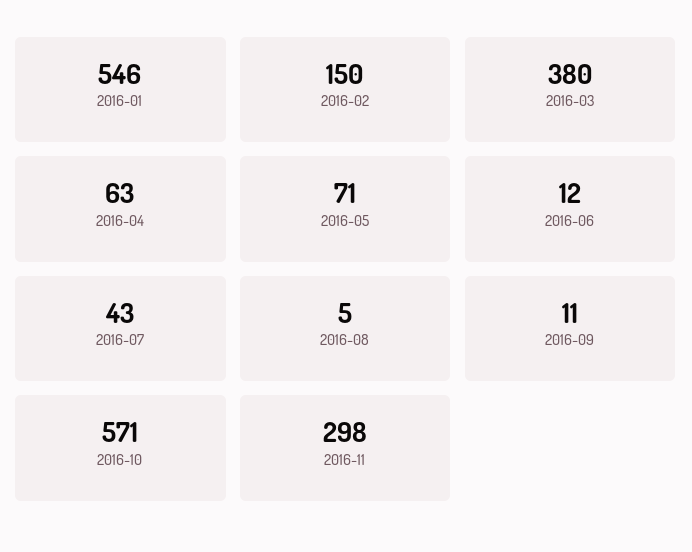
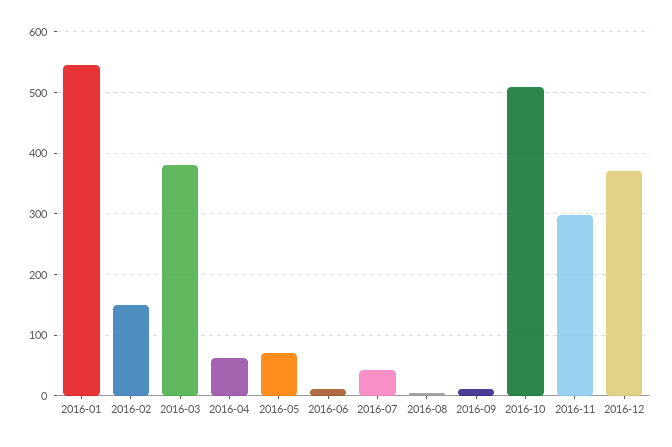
2016-10: 571 -> 510
2016-12: none -> 370

